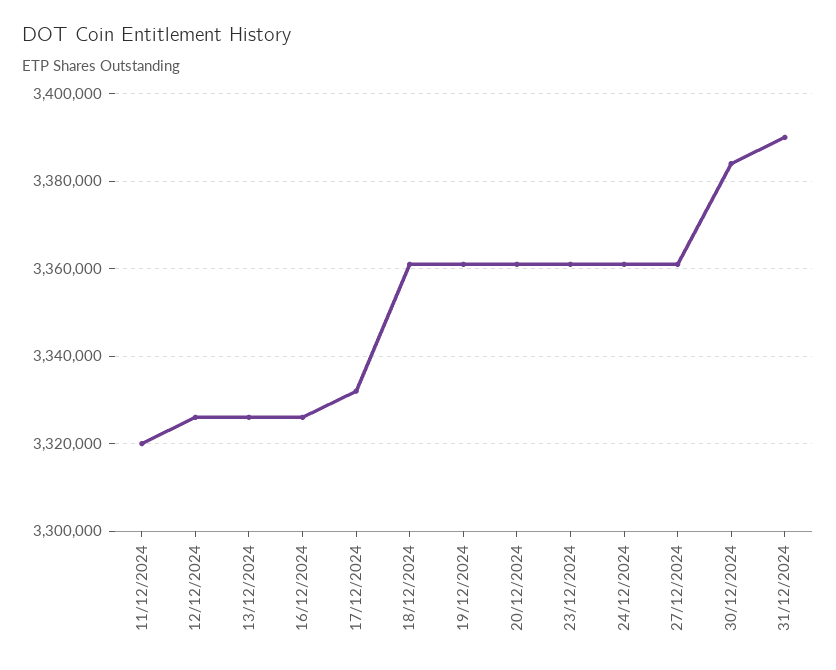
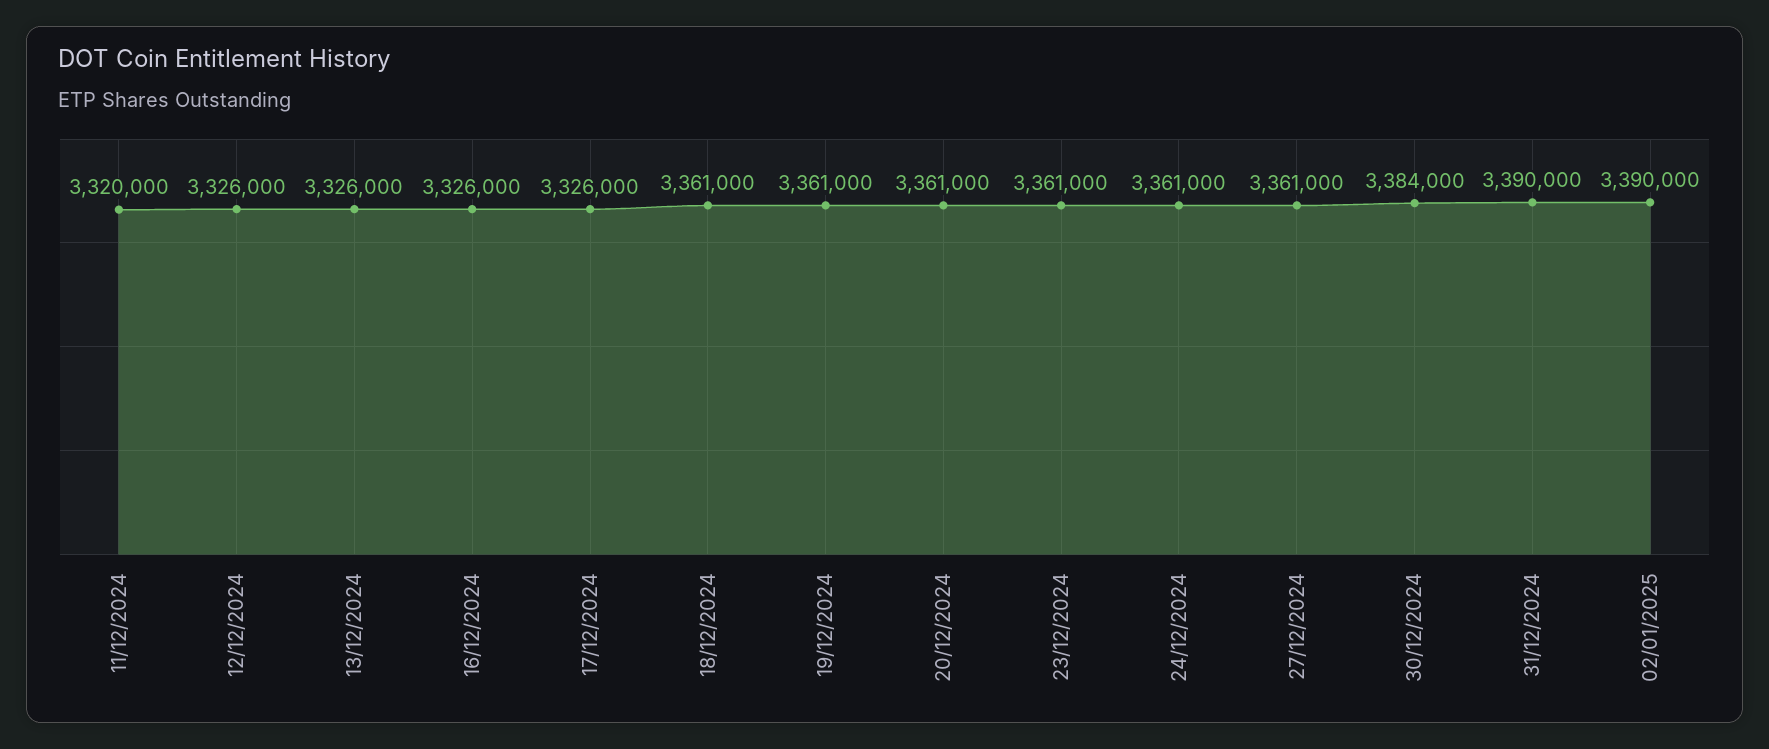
17/12/2024: 3332000 -> 3326000
02/01/2025: none -> 3390000

